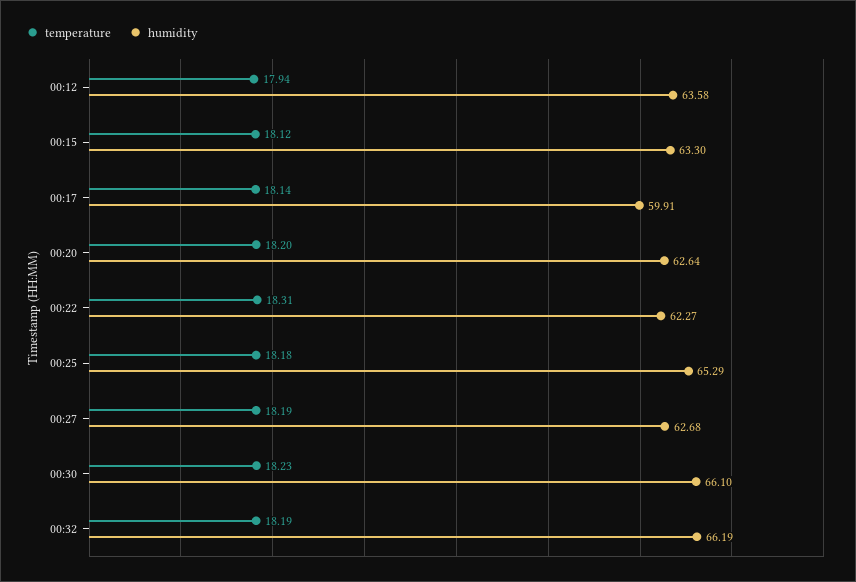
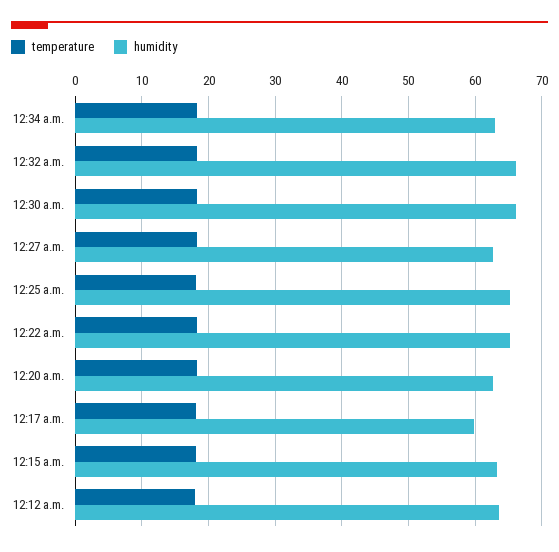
humidity, 00:22: 62.27 -> 65
temperature, 12:34 a.m.: none -> 18
humidity, 12:34 a.m.: none -> 63

